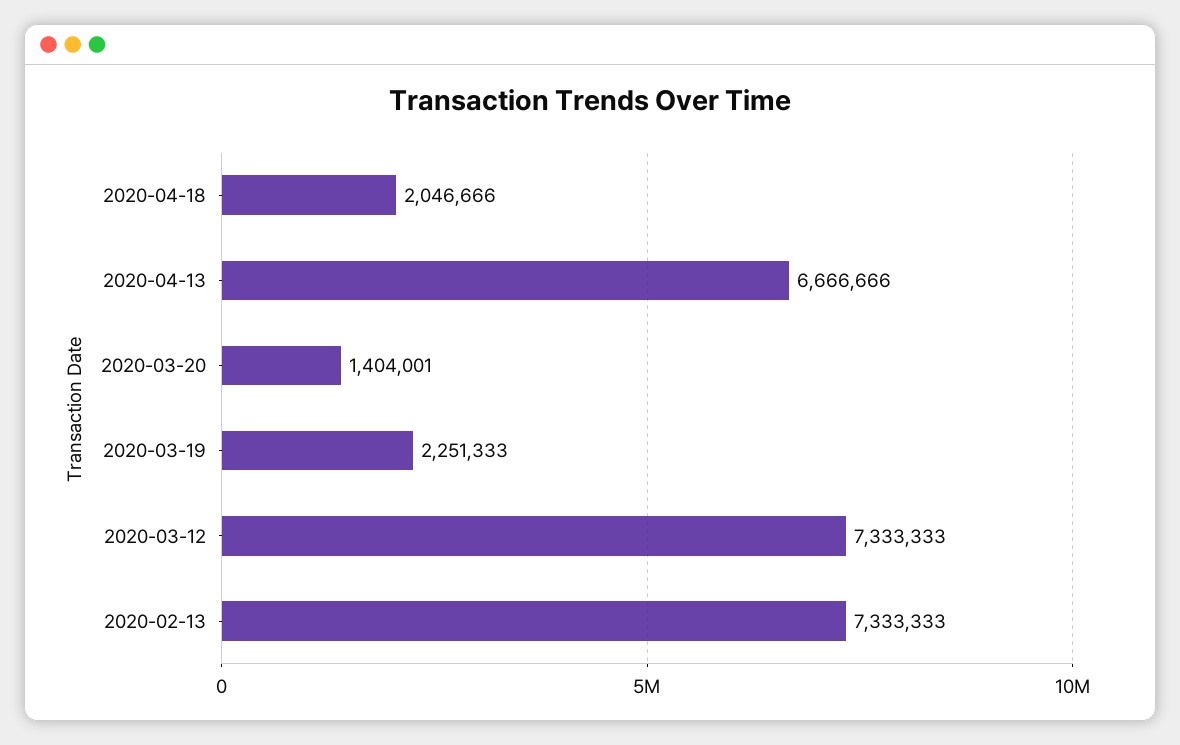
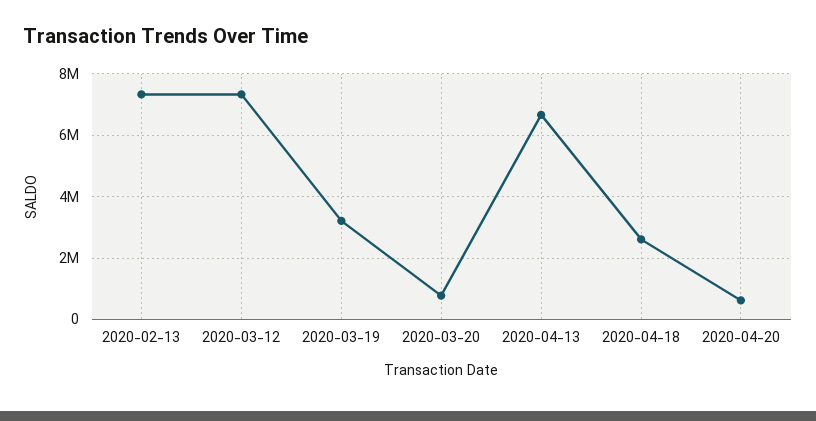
2020-04-18: 2046666 -> 2600000
2020-03-20: 1404001 -> 800000
2020-03-19: 2251333 -> 3200000
2020-04-20: none -> 600000

